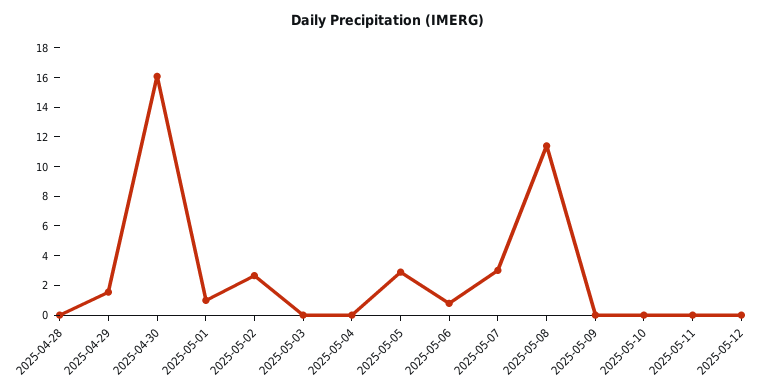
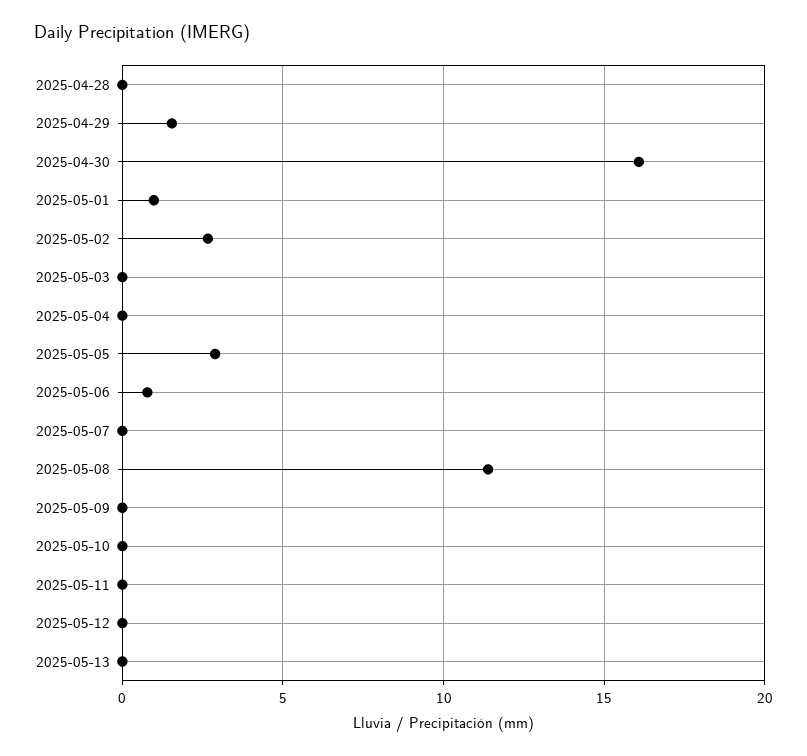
2025-05-07: 3 -> 0
2025-05-13: none -> 0

